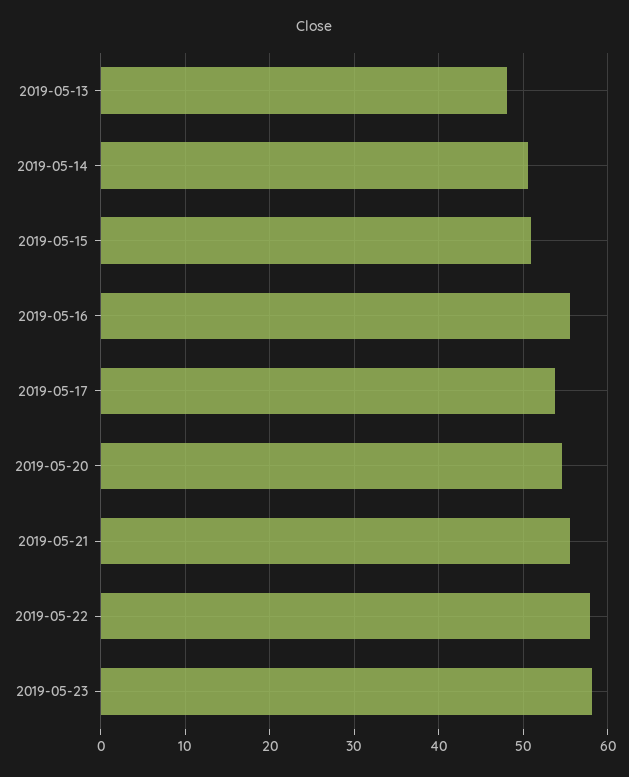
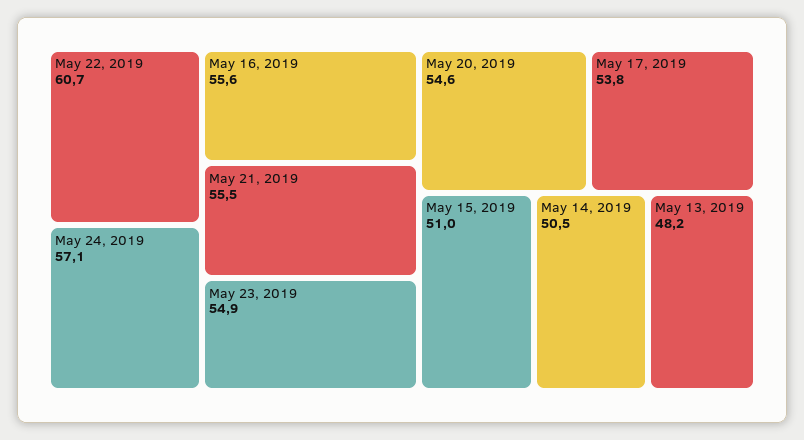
2019-05-22: 58 -> 60.7
2019-05-23: 58 -> 54.9
May 24, 2019: none -> 57.1

